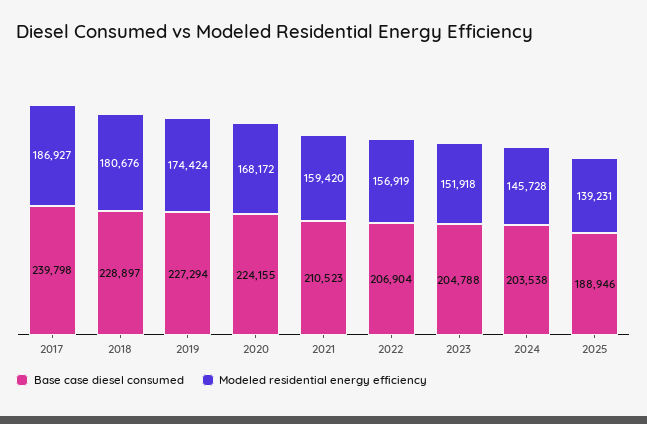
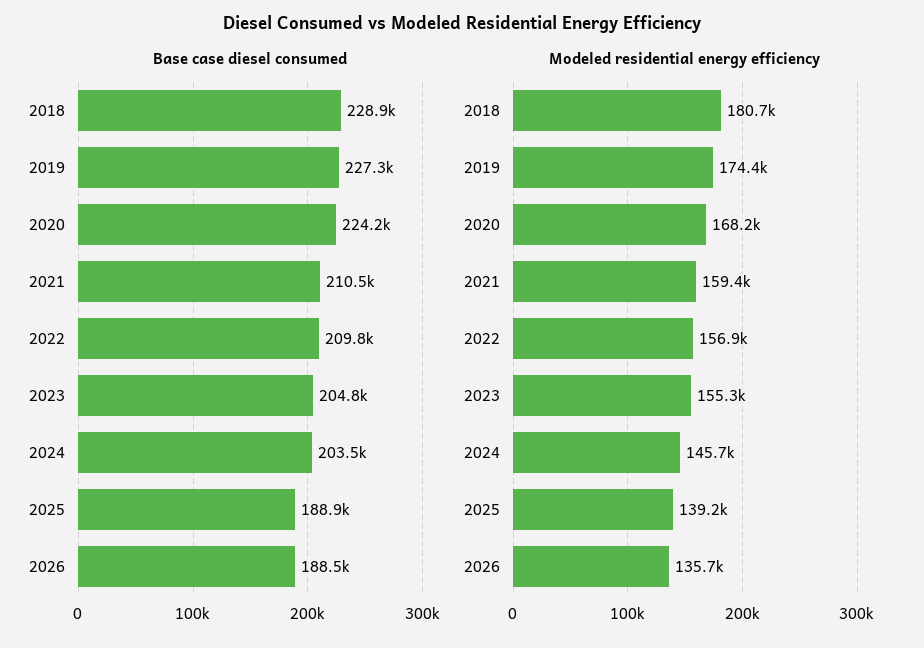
Base case diesel consumed, 2017: 239798 -> none
Modeled residential energy efficiency, 2017: 186927 -> none
Base case diesel consumed, 2022: 206904 -> 209800
Modeled residential energy efficiency, 2023: 151918 -> 155300
Base case diesel consumed, 2026: none -> 188500
Modeled residential energy efficiency, 2026: none -> 135700

